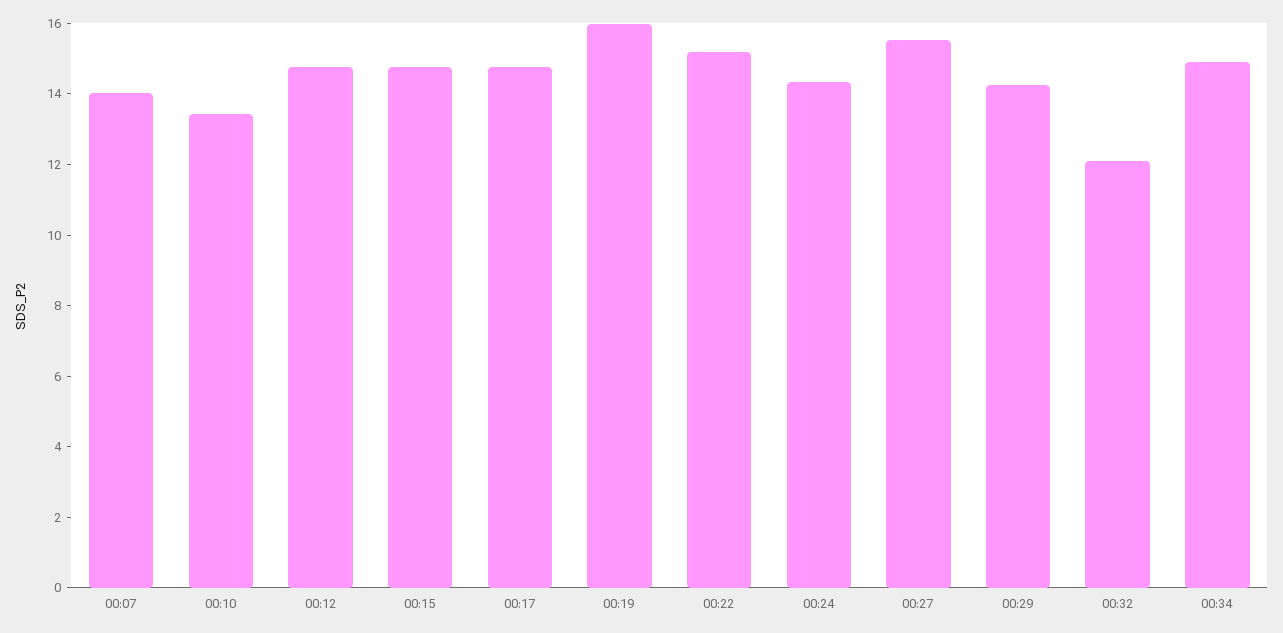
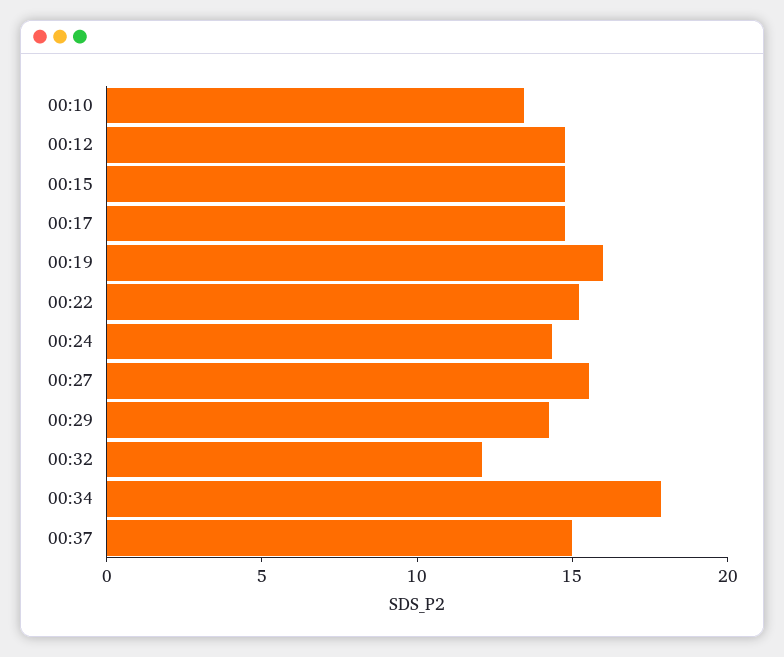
00:07: 14 -> none
00:34: 15 -> 18
00:37: none -> 15

